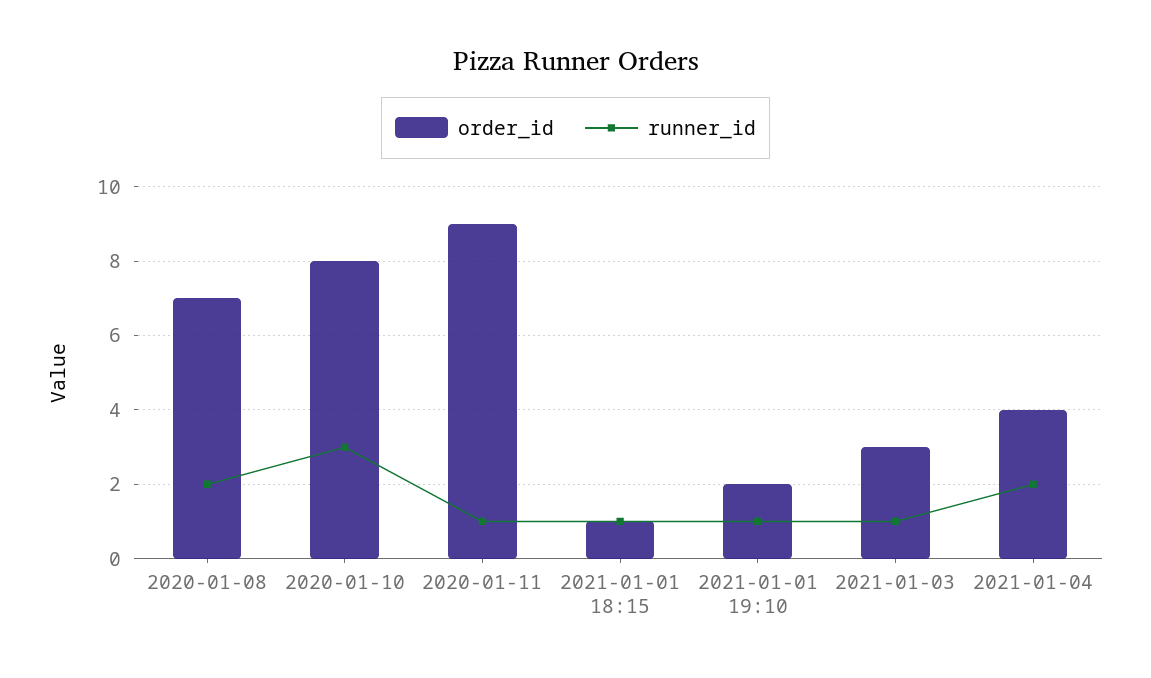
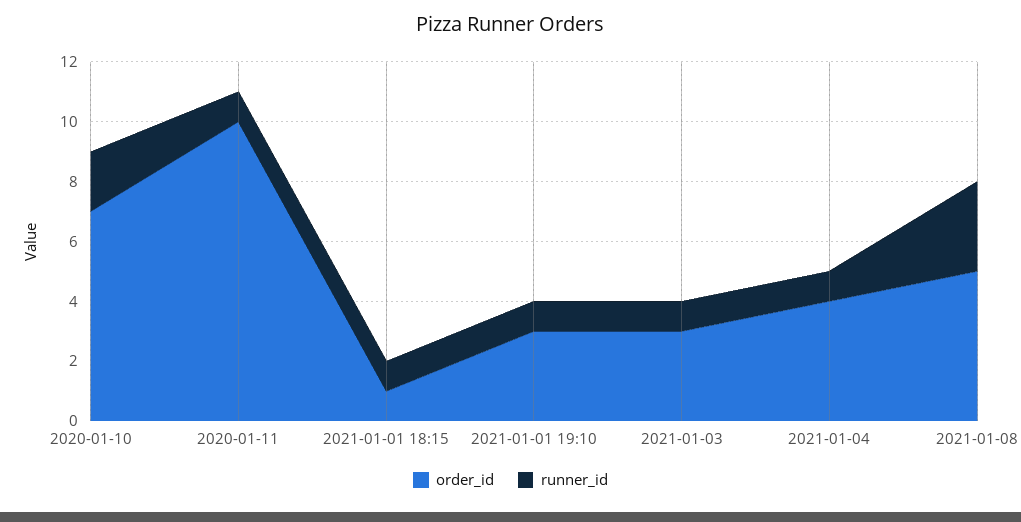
order_id, 2020-01-08: 7 -> none
runner_id, 2020-01-08: 2 -> none
order_id, 2020-01-10: 8 -> 7
runner_id, 2020-01-10: 3 -> 2
order_id, 2020-01-11: 9 -> 10
order_id, 2021-01-01 19:10: 2 -> 3
runner_id, 2021-01-04: 2 -> 1
order_id, 2021-01-08: none -> 5
runner_id, 2021-01-08: none -> 3

